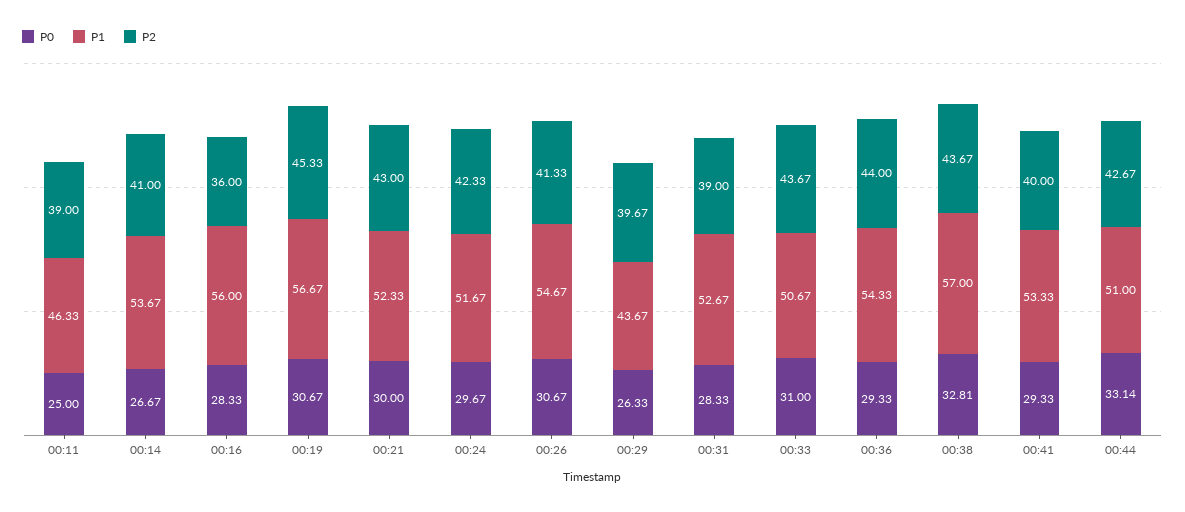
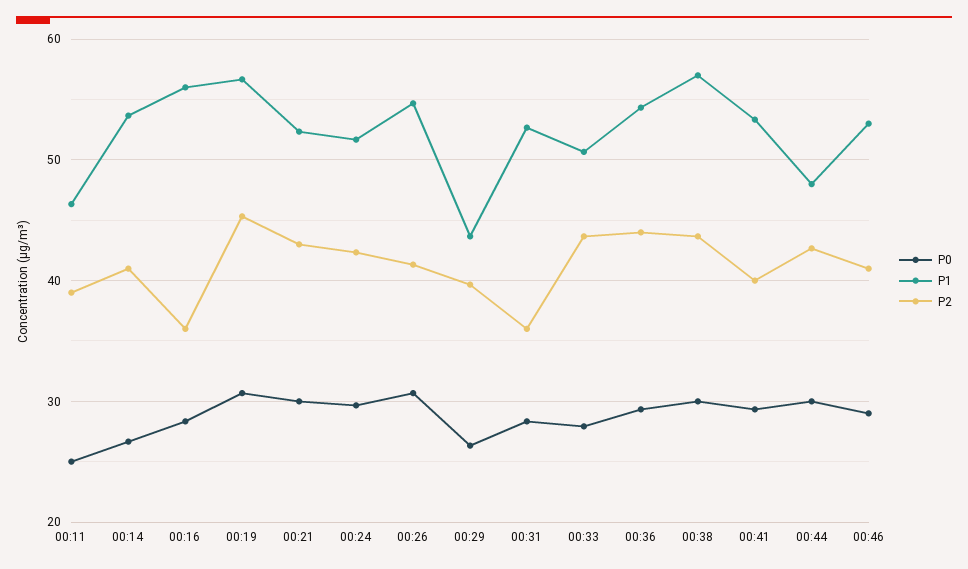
P2, 00:31: 39 -> 36
P0, 00:33: 31 -> 28
P0, 00:38: 32.81 -> 30
P0, 00:44: 33.14 -> 30
P1, 00:44: 51 -> 48
P0, 00:46: none -> 29
P1, 00:46: none -> 53
P2, 00:46: none -> 41

